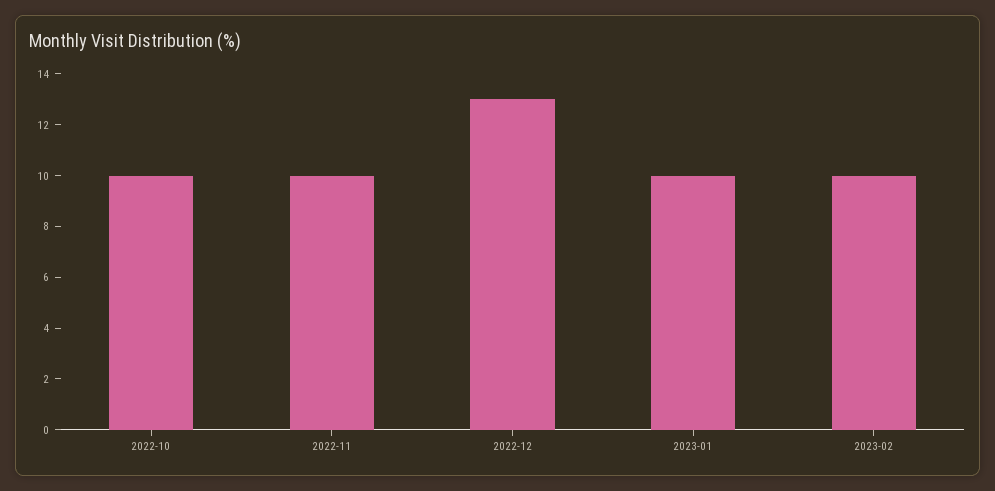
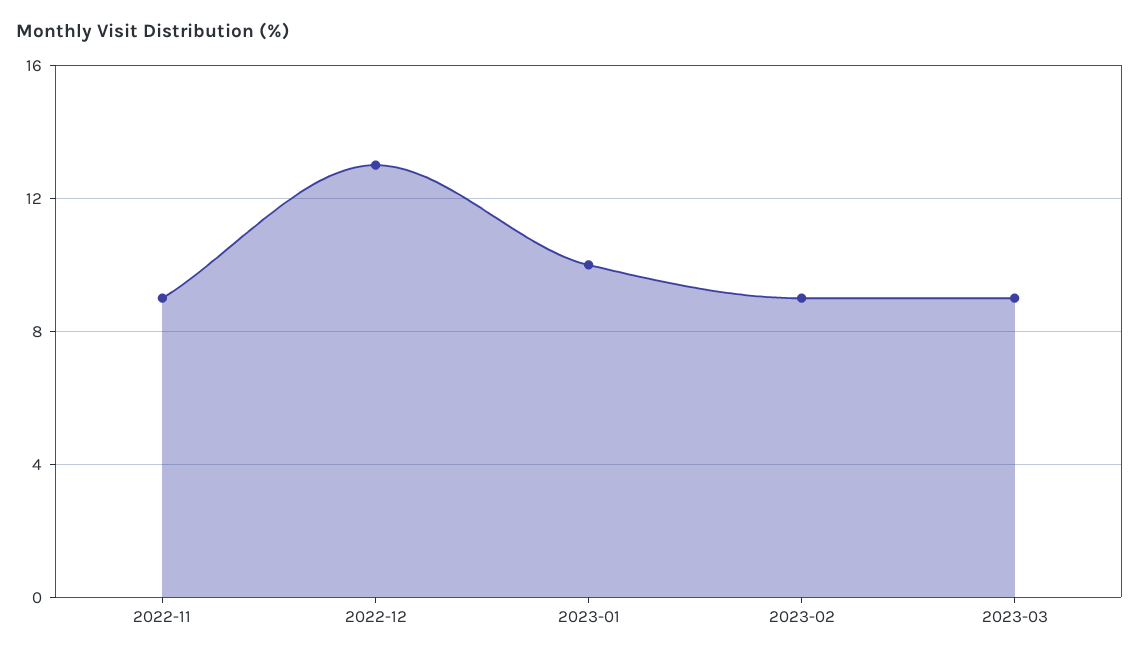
2022-10: 10 -> none
2022-11: 10 -> 9
2023-02: 10 -> 9
2023-03: none -> 9

